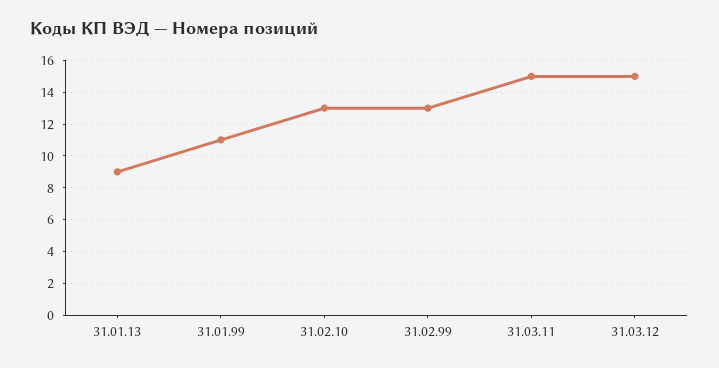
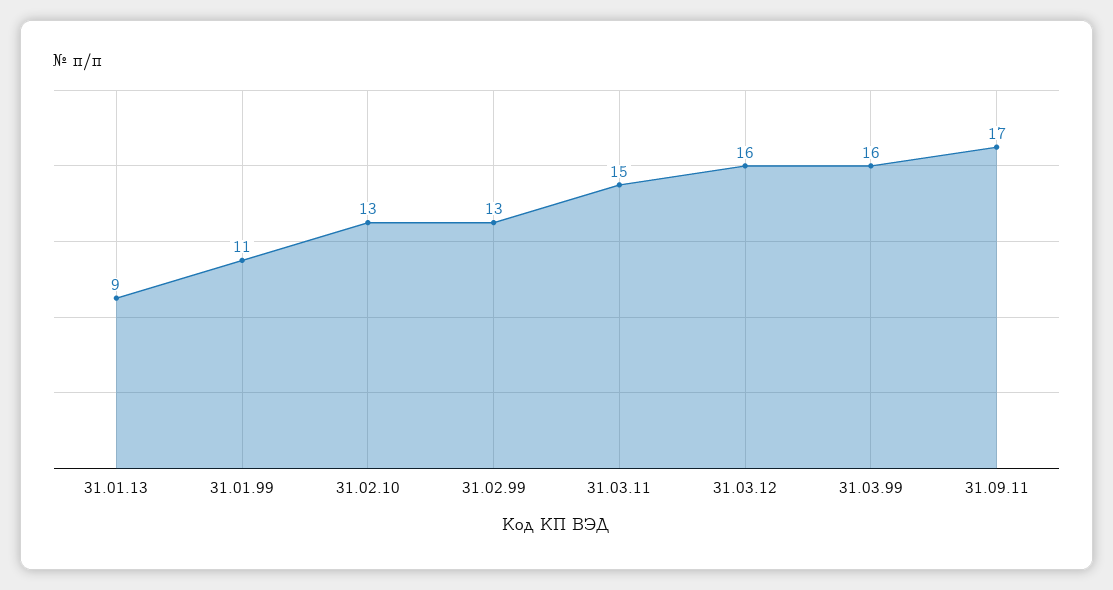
31.03.12: 15 -> 16
31.03.99: none -> 16
31.09.11: none -> 17

